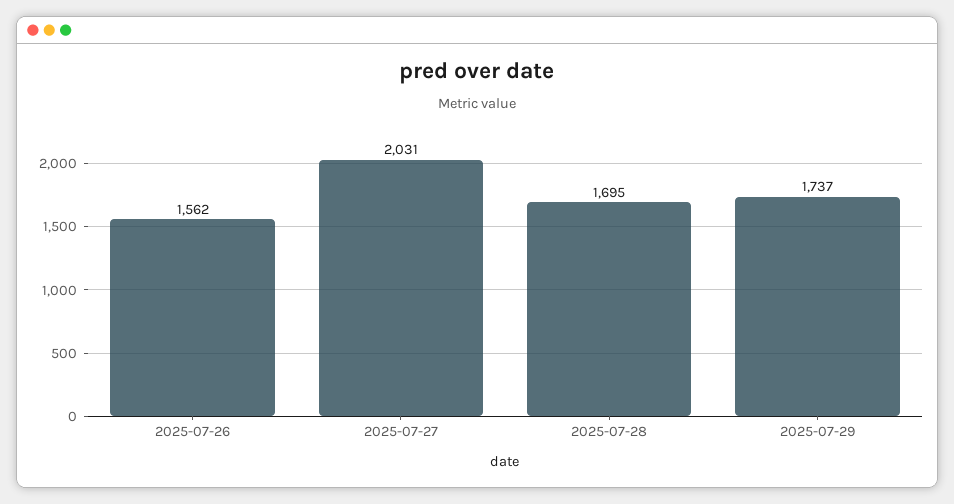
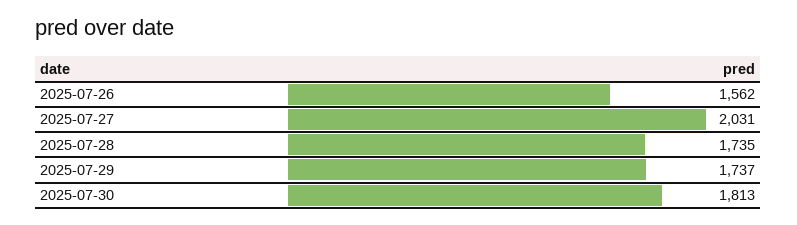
2025-07-28: 1695 -> 1735
2025-07-30: none -> 1813

